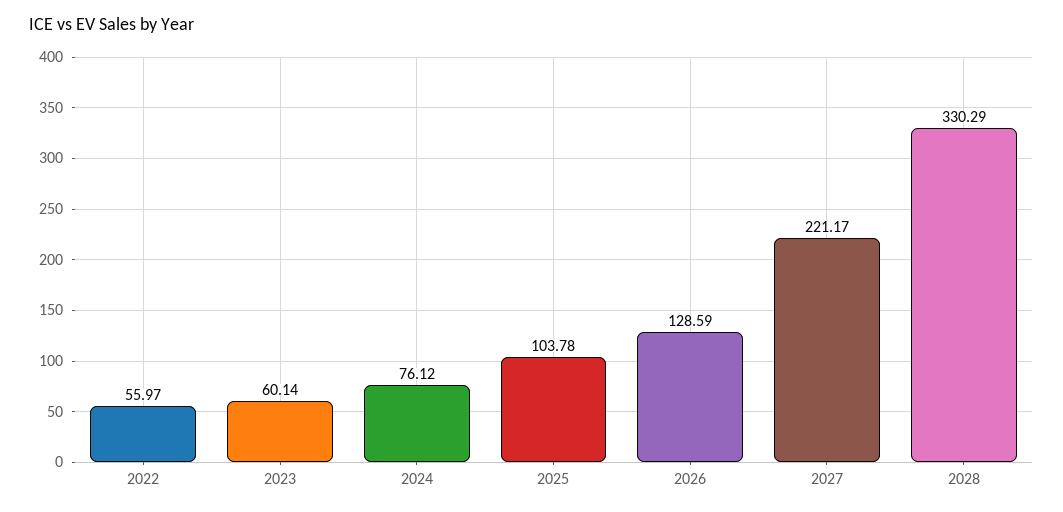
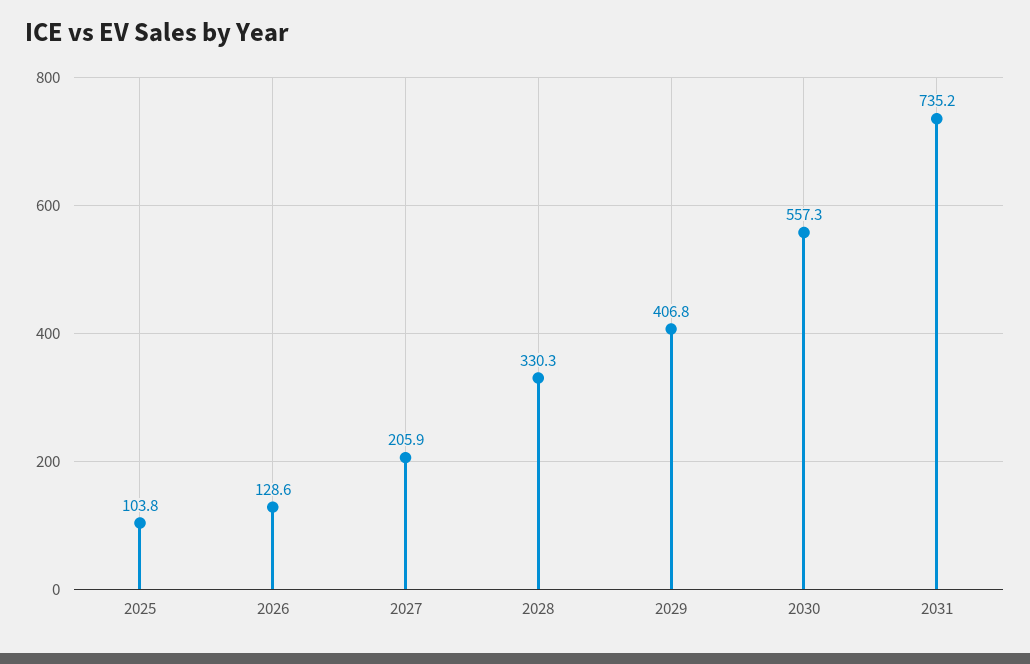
2022: 55.97 -> none
2023: 60.14 -> none
2024: 76.12 -> none
2027: 221.17 -> 205.9
2029: none -> 406.8
2030: none -> 557.3
2031: none -> 735.2

